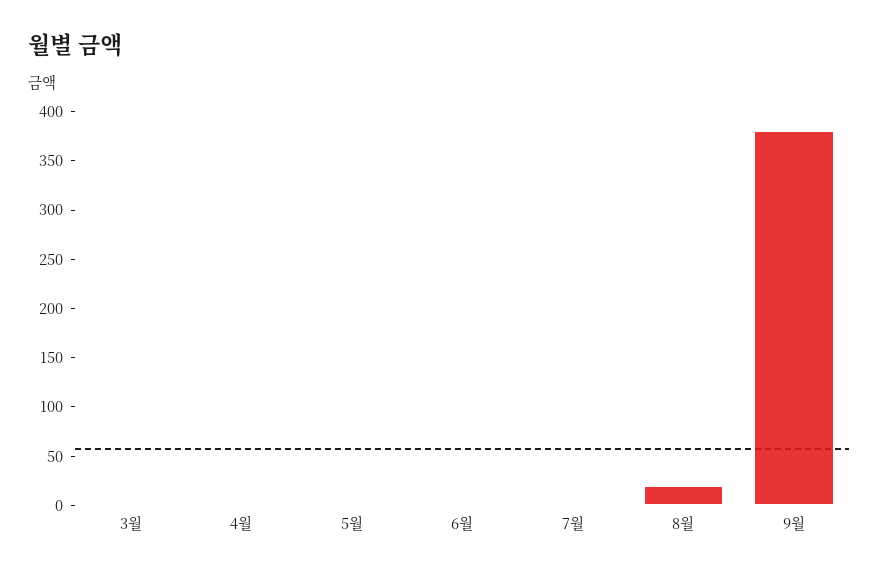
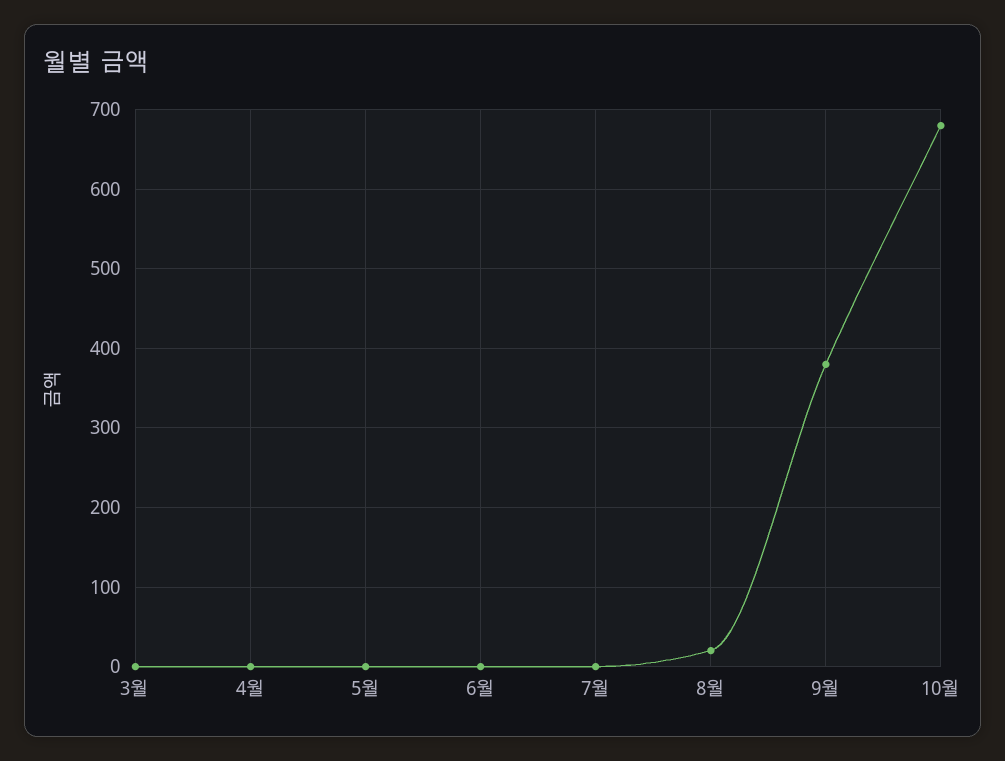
10월: none -> 680

